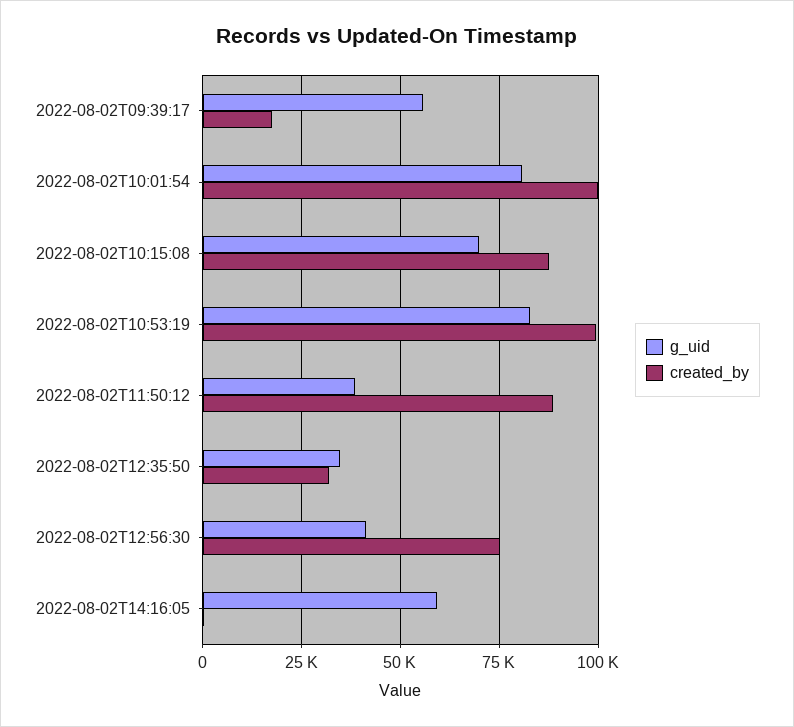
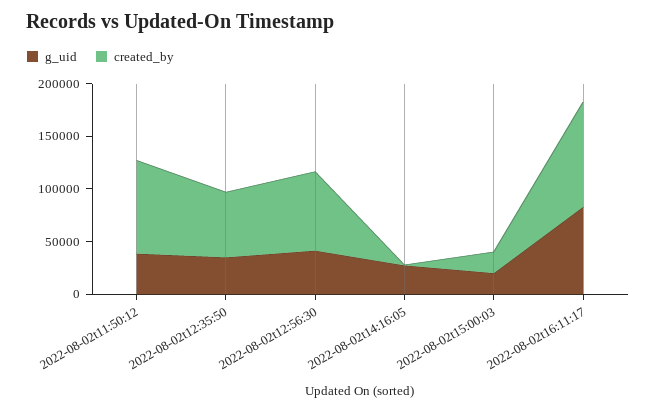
g_uid, 2022-08-02T09:39:17: 55000 -> none
created_by, 2022-08-02T09:39:17: 17500 -> none
g_uid, 2022-08-02T10:01:54: 80000 -> none
created_by, 2022-08-02T10:01:54: 100000 -> none
g_uid, 2022-08-02T10:15:08: 70000 -> none
created_by, 2022-08-02T10:15:08: 87500 -> none
g_uid, 2022-08-02T10:53:19: 82500 -> none
created_by, 2022-08-02T10:53:19: 100000 -> none
created_by, 2022-08-02T12:35:50: 32500 -> 60000
g_uid, 2022-08-02T14:16:05: 60000 -> 30000
g_uid, 2022-08-02t15:00:03: none -> 20000
created_by, 2022-08-02t15:00:03: none -> 20000
g_uid, 2022-08-02t16:11:17: none -> 80000
created_by, 2022-08-02t16:11:17: none -> 100000

